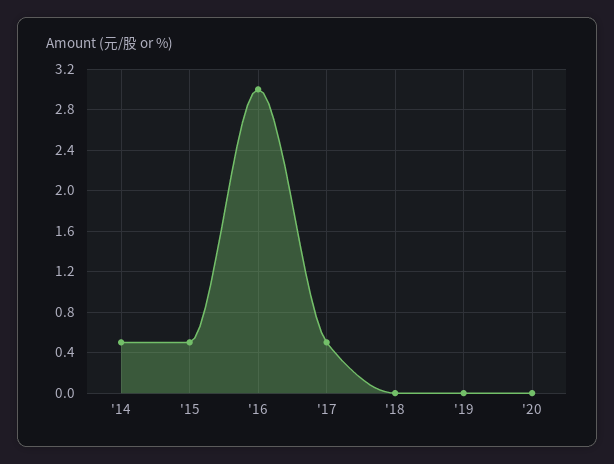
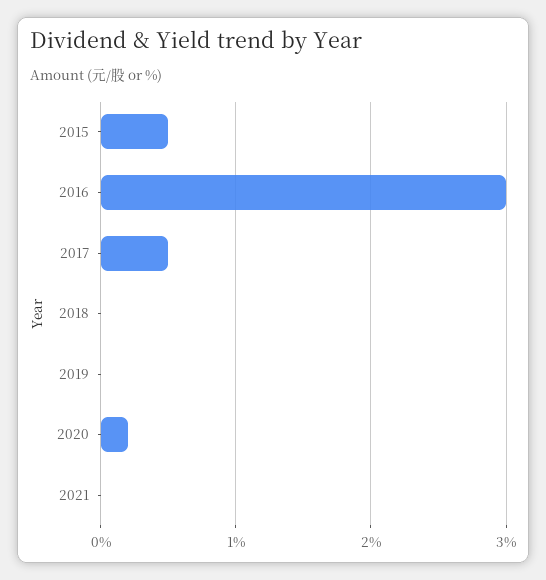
'14: 0.5 -> none
'20: 0 -> 0.2
2021: none -> 0

